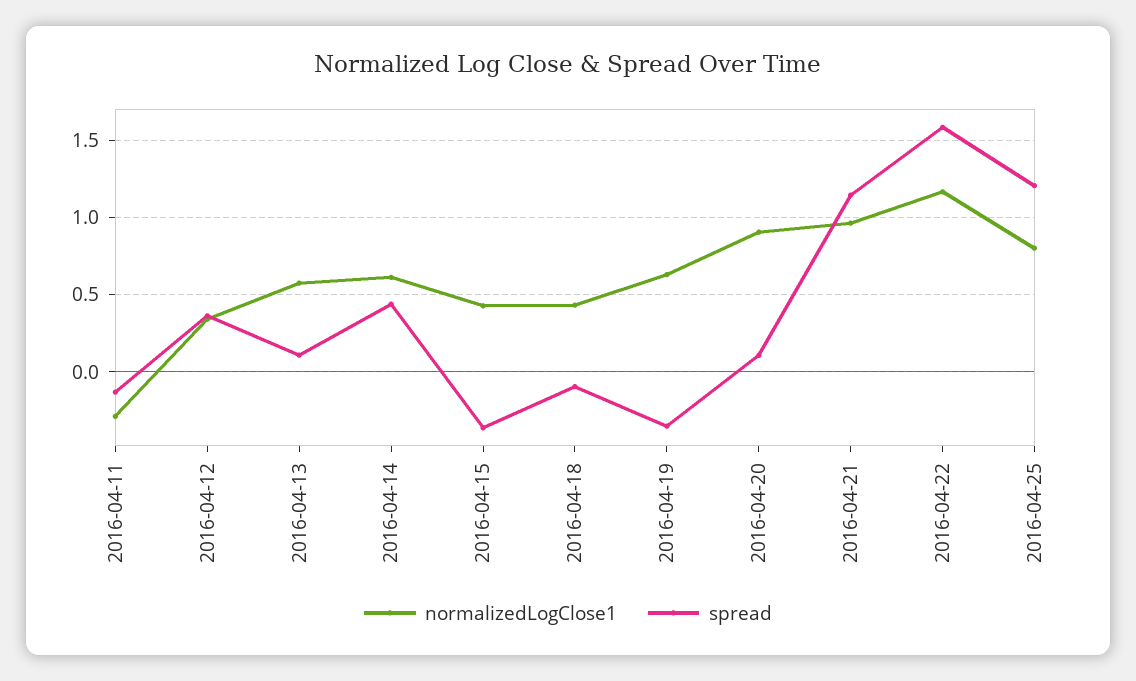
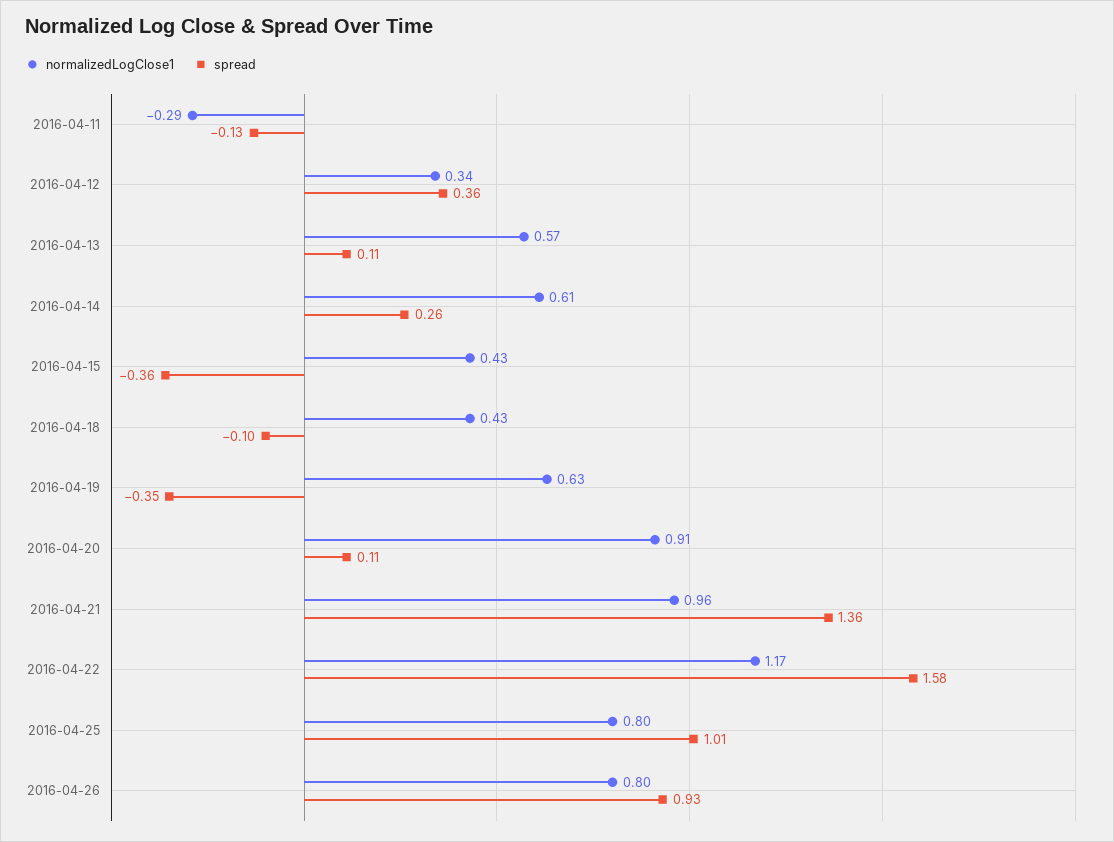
spread, 2016-04-14: 0.45 -> 0.26
spread, 2016-04-21: 1.15 -> 1.36
spread, 2016-04-25: 1.2 -> 1.01
normalizedLogClose1, 2016-04-26: none -> 0.8
spread, 2016-04-26: none -> 0.93

